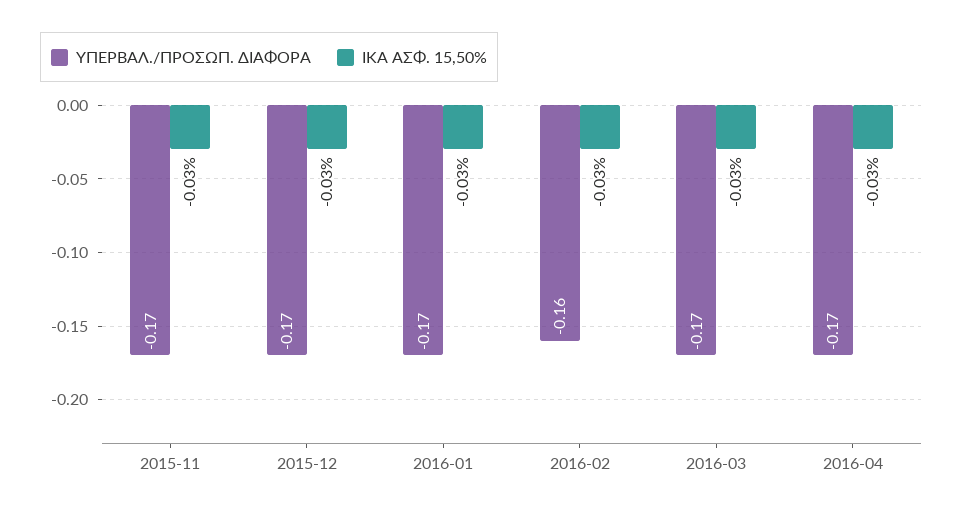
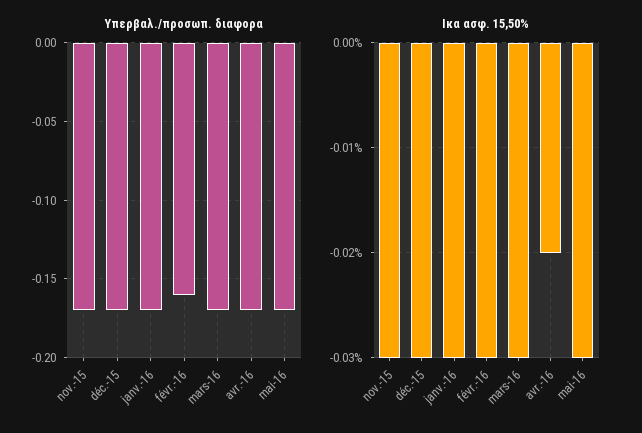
ΙΚΑ ΑΣΦ. 15,50%, 2016-04: -0.03 -> -0.02
ΥΠΕΡΒΑΛ./ΠΡΟΣΩΠ. ΔΙΑΦΟΡΑ, mai-16: none -> -0.17
ΙΚΑ ΑΣΦ. 15,50%, mai-16: none -> -0.03

